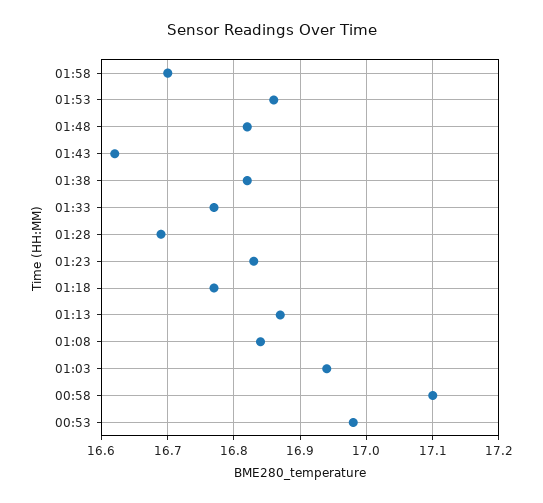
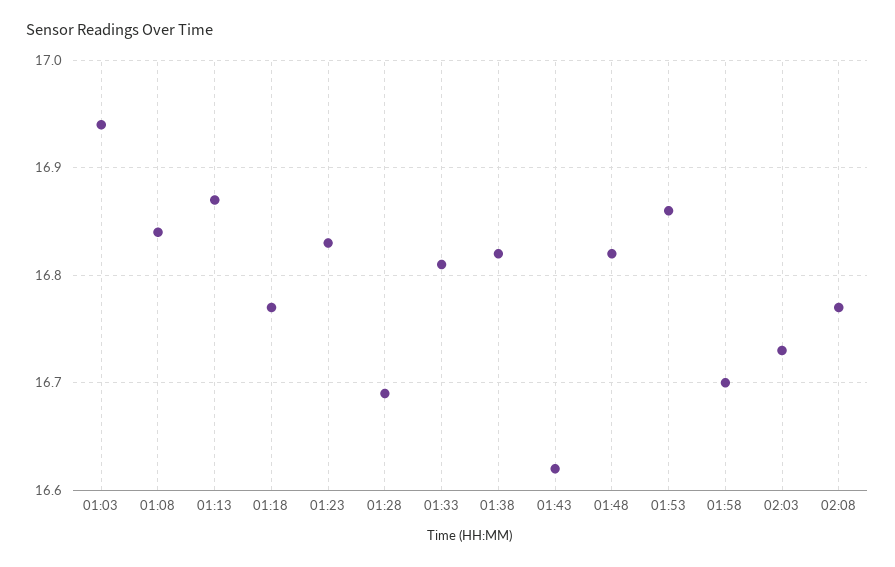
01:33: 16.77 -> 16.81
00:58: 17.1 -> none
00:53: 16.98 -> none
02:03: none -> 16.73
02:08: none -> 16.77

